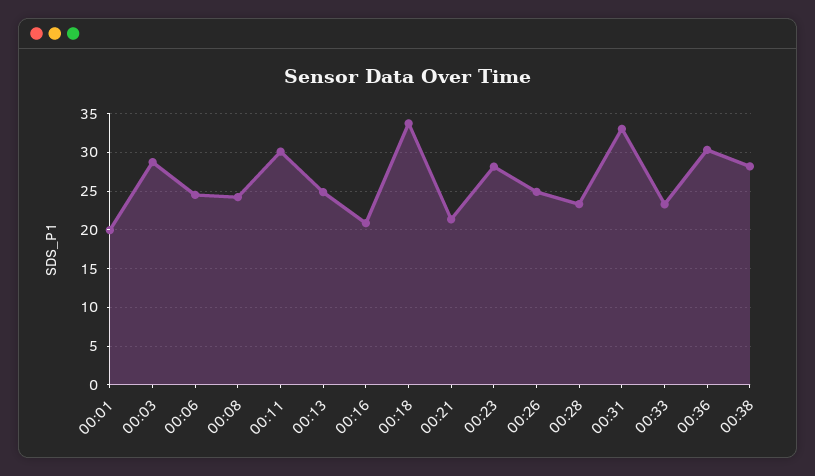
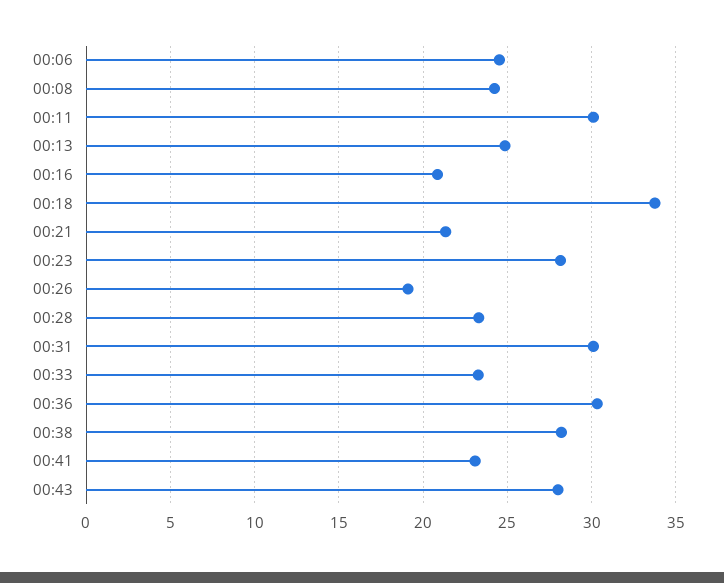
00:01: 20 -> none
00:03: 29 -> none
00:26: 25 -> 19
00:31: 33 -> 30
00:41: none -> 23
00:43: none -> 28

